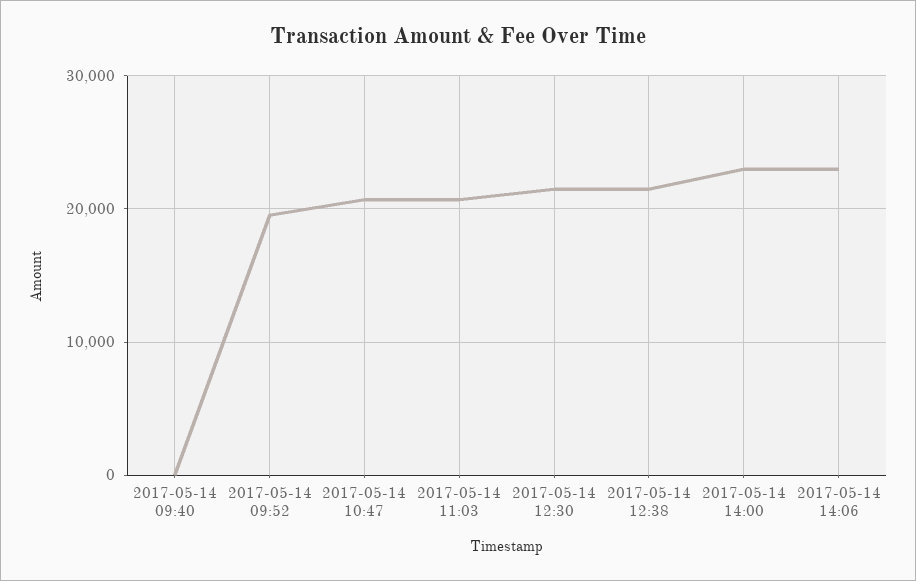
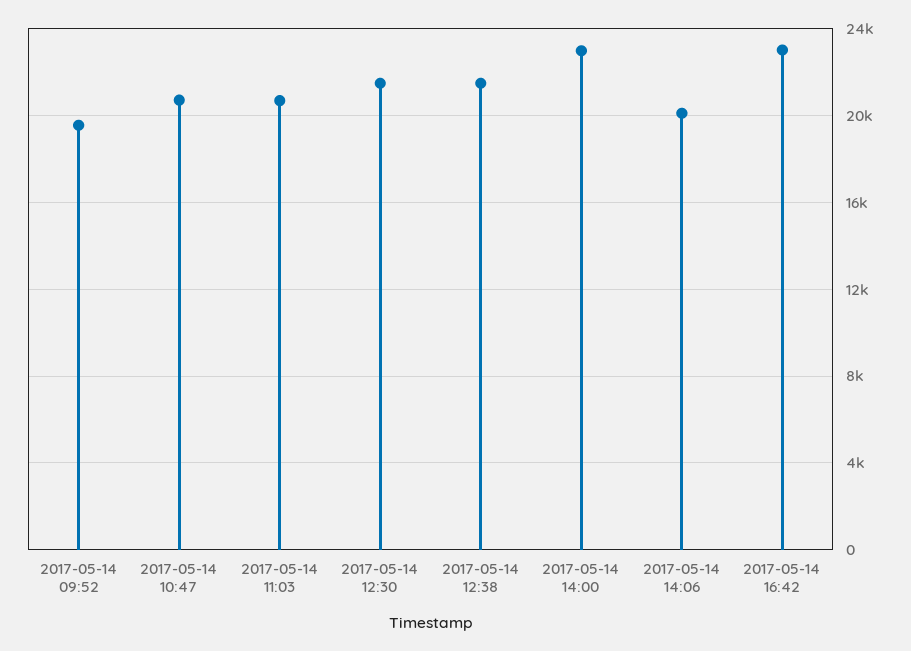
2017-05-14 09:40: 0 -> none
2017-05-14 14:06: 23000 -> 20000
2017-05-14 16:42: none -> 23000

